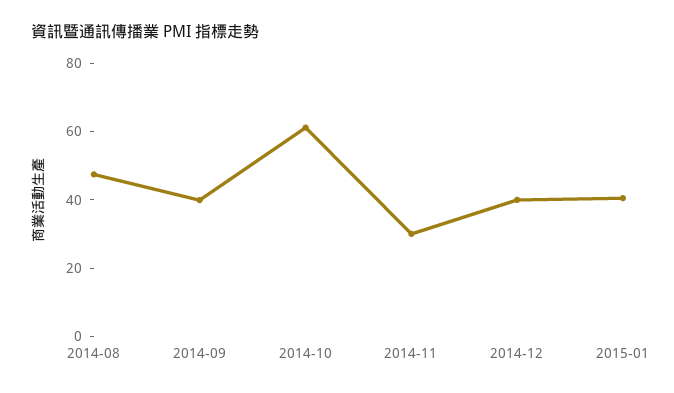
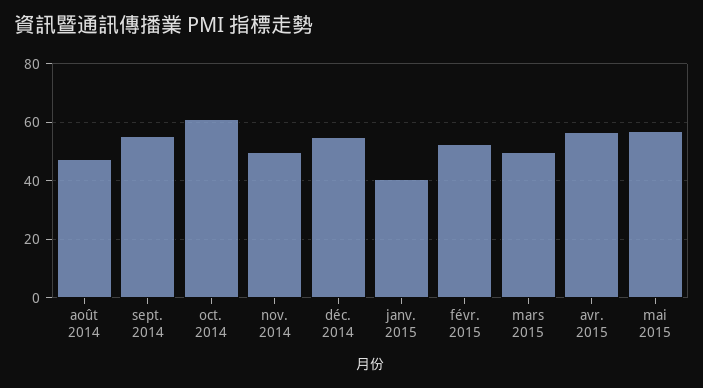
2014-09: 40 -> 55
2014-11: 30 -> 50
2014-12: 40 -> 55
févr. 2015: none -> 52.5
mars 2015: none -> 50
avr. 2015: none -> 57.5
mai 2015: none -> 57.5

